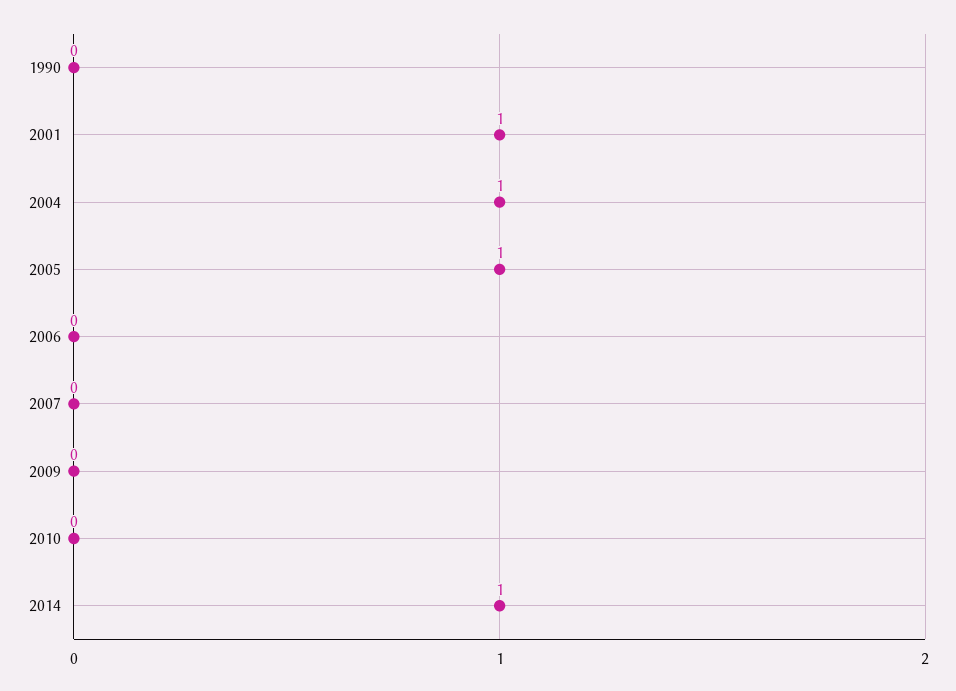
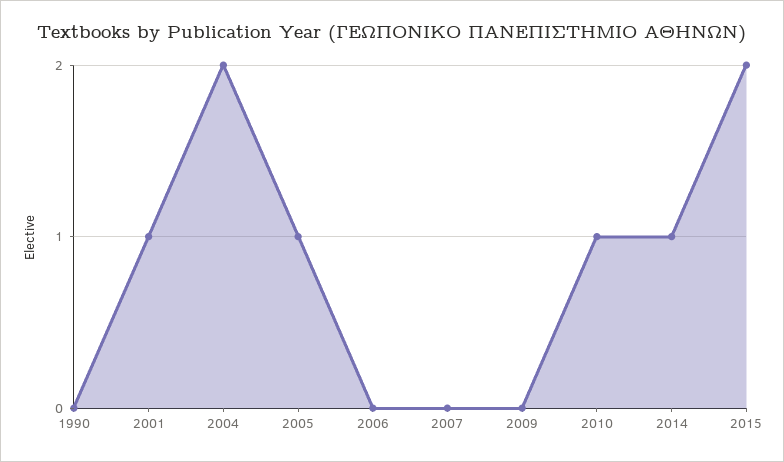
2004: 1 -> 2
2010: 0 -> 1
2015: none -> 2

